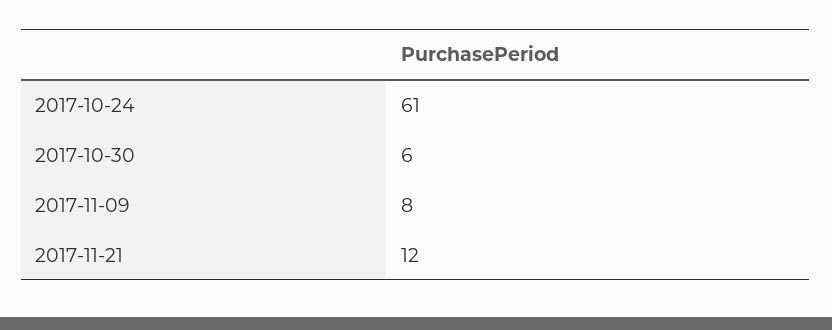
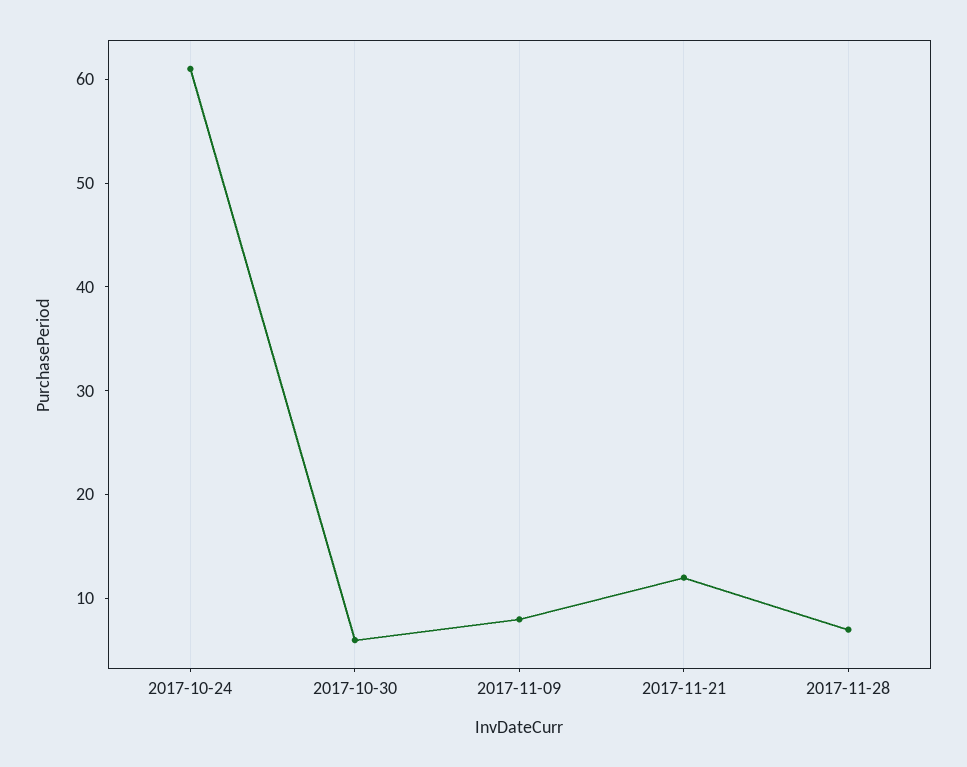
2017-11-28: none -> 7

